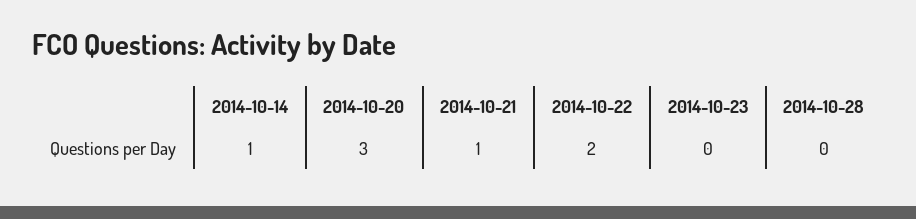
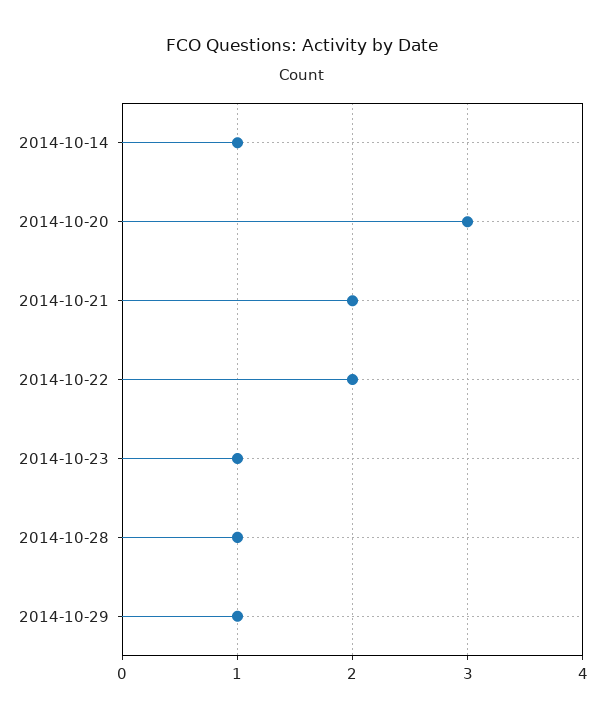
2014-10-21: 1 -> 2
2014-10-23: 0 -> 1
2014-10-28: 0 -> 1
2014-10-29: none -> 1

